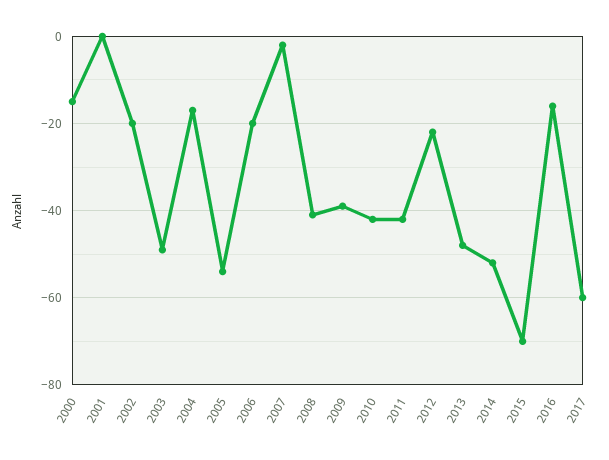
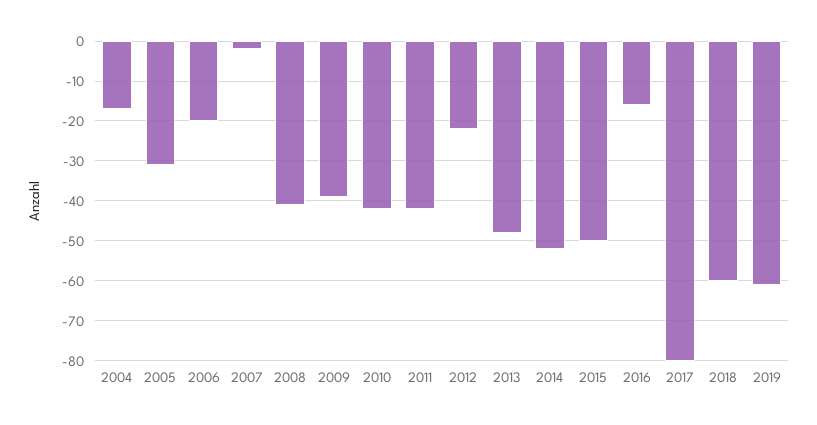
2000: -15 -> none
2001: 0 -> none
2002: -20 -> none
2003: -50 -> none
2005: -55 -> -30
2015: -70 -> -50
2017: -60 -> -80
2018: none -> -60
2019: none -> -60

